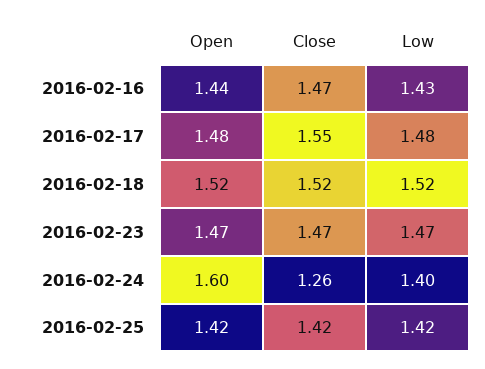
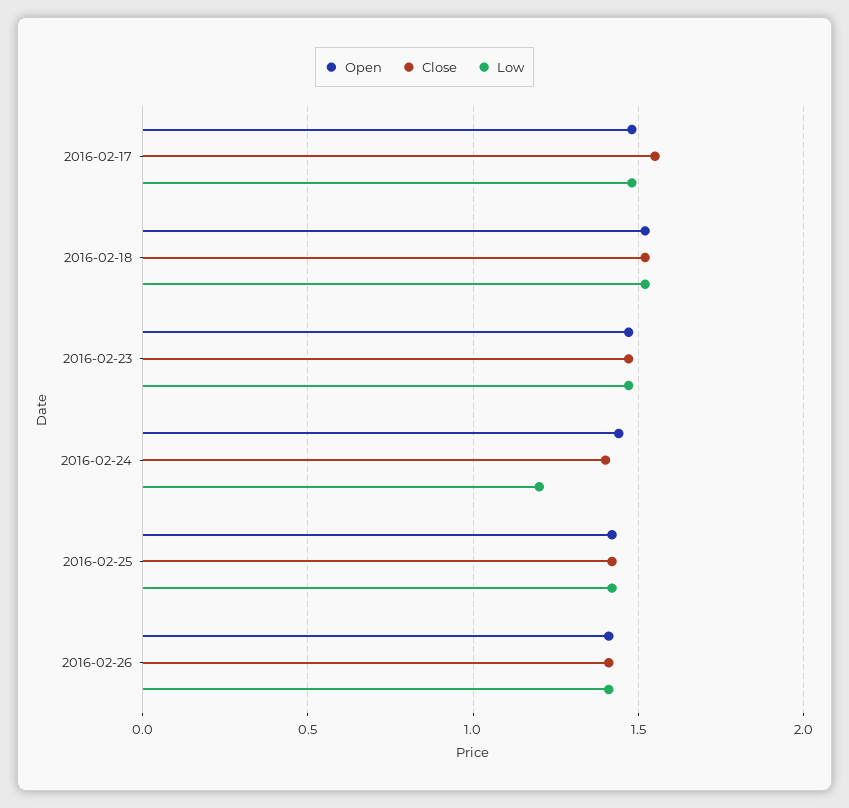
Open, 2016-02-16: 1.44 -> none
Close, 2016-02-16: 1.47 -> none
Low, 2016-02-16: 1.43 -> none
Open, 2016-02-24: 1.6 -> 1.45
Close, 2016-02-24: 1.26 -> 1.4
Low, 2016-02-24: 1.4 -> 1.2
Open, 2016-02-26: none -> 1.4
Close, 2016-02-26: none -> 1.4
Low, 2016-02-26: none -> 1.4

